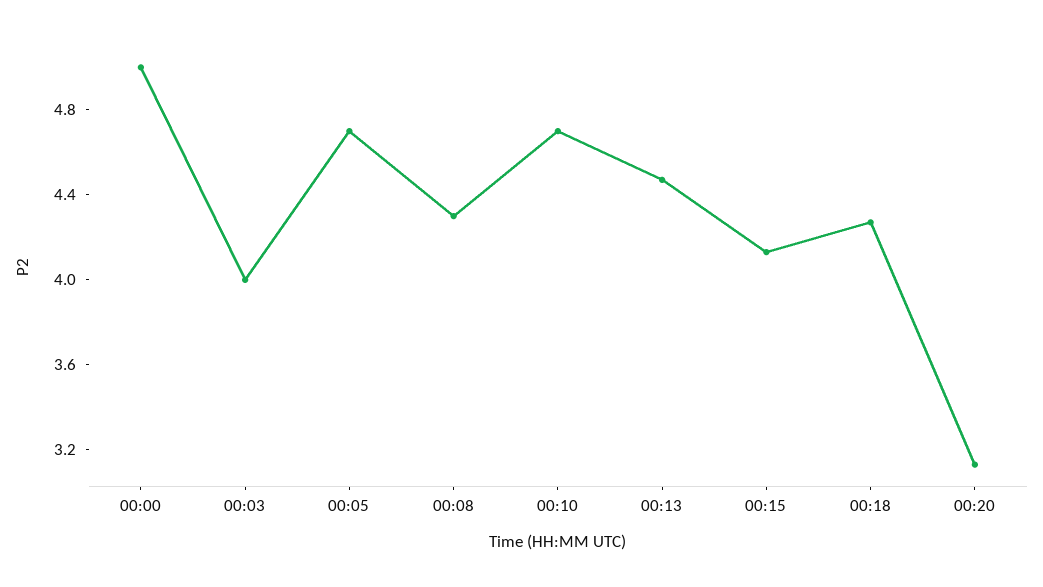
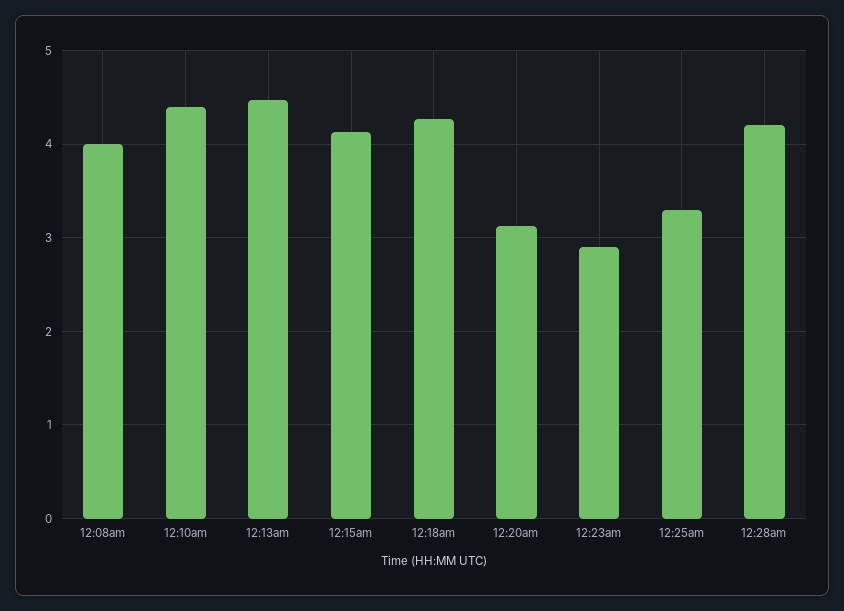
00:00: 5 -> none
00:03: 4 -> none
00:05: 4.7 -> none
00:08: 4.3 -> 4
00:10: 4.7 -> 4.4
12:23am: none -> 2.9
12:25am: none -> 3.3
12:28am: none -> 4.2

